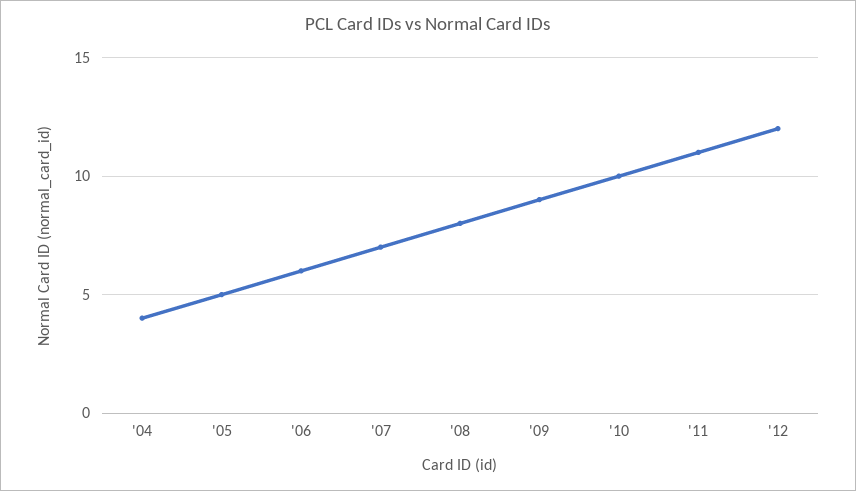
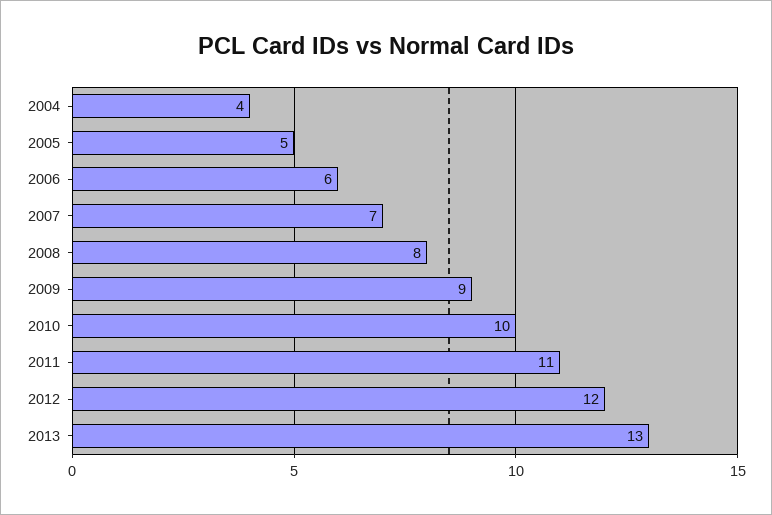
2013: none -> 13

